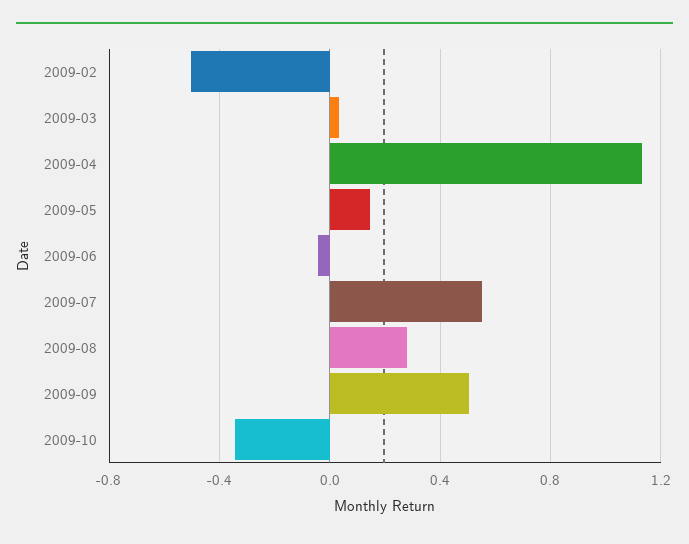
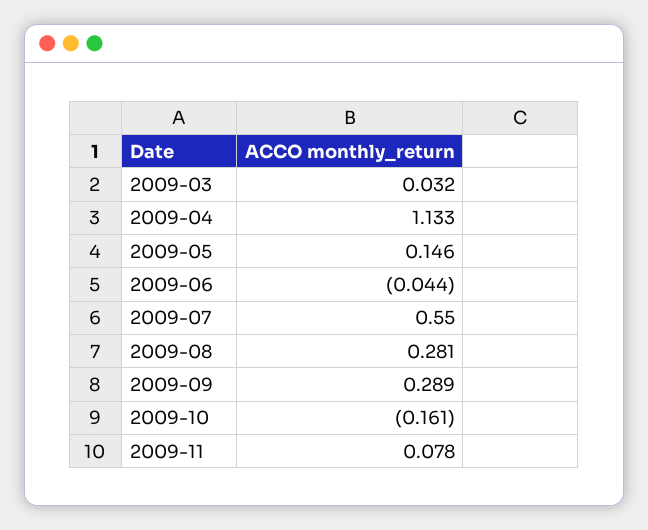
2009-02: -0.5 -> none
2009-09: 0.5 -> 0.289
2009-10: -0.35 -> -0.161
2009-11: none -> 0.078

